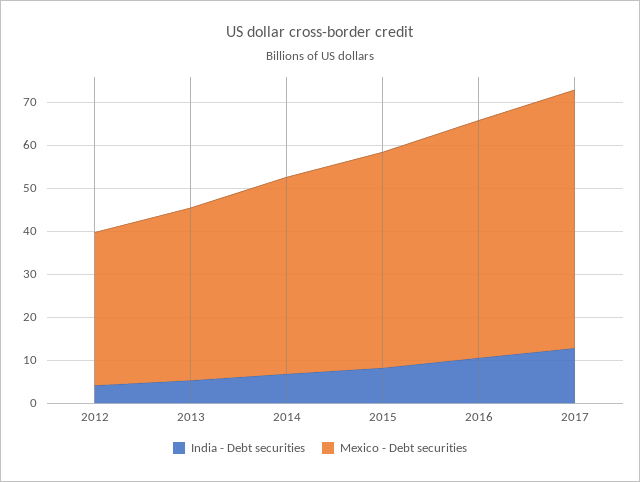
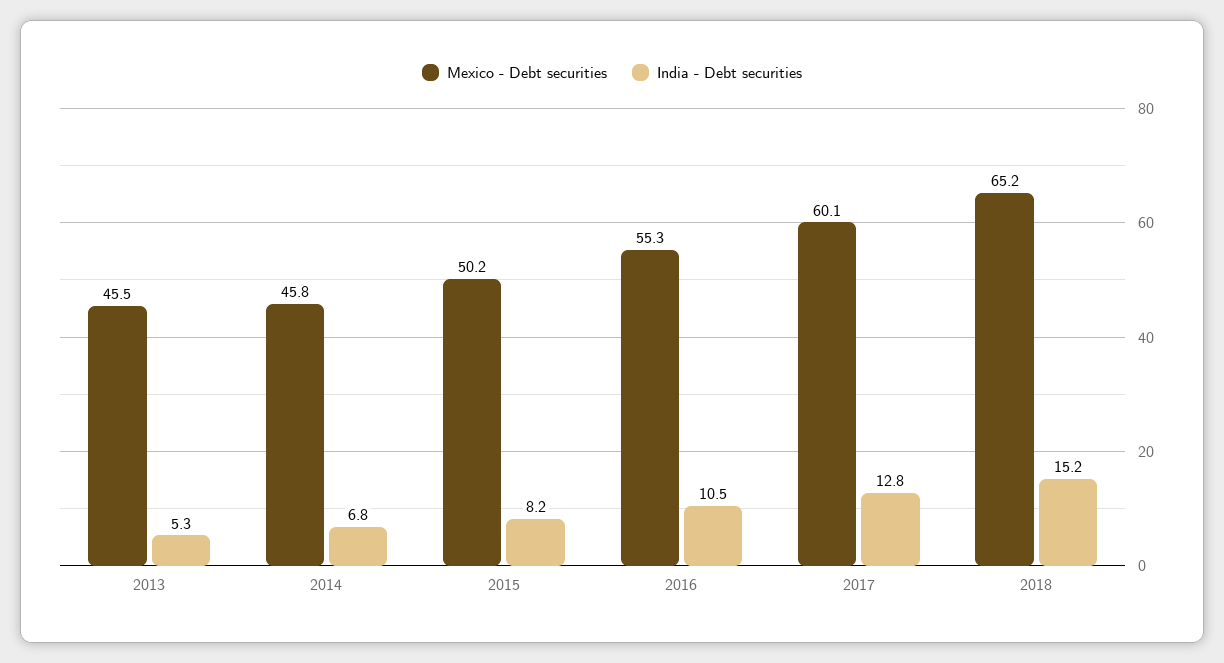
India - Debt securities, 2012: 4 -> none
Mexico - Debt securities, 2012: 36 -> none
Mexico - Debt securities, 2013: 40 -> 45.5
Mexico - Debt securities, 2018: none -> 65.2
India - Debt securities, 2018: none -> 15.2

